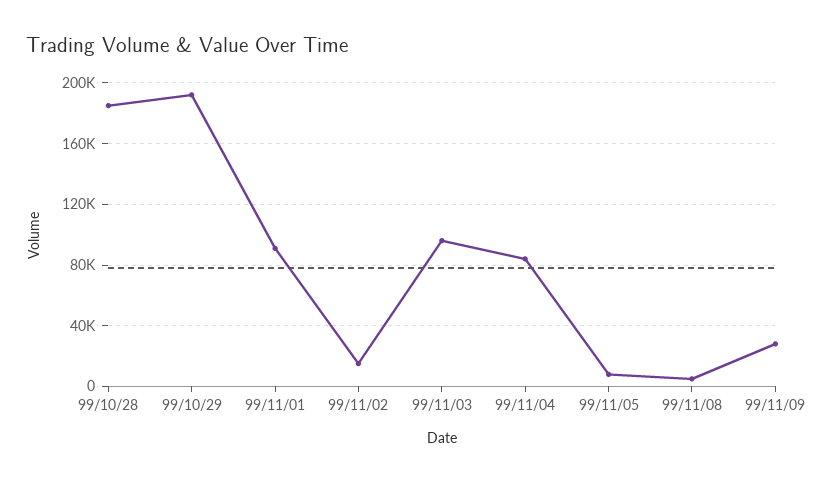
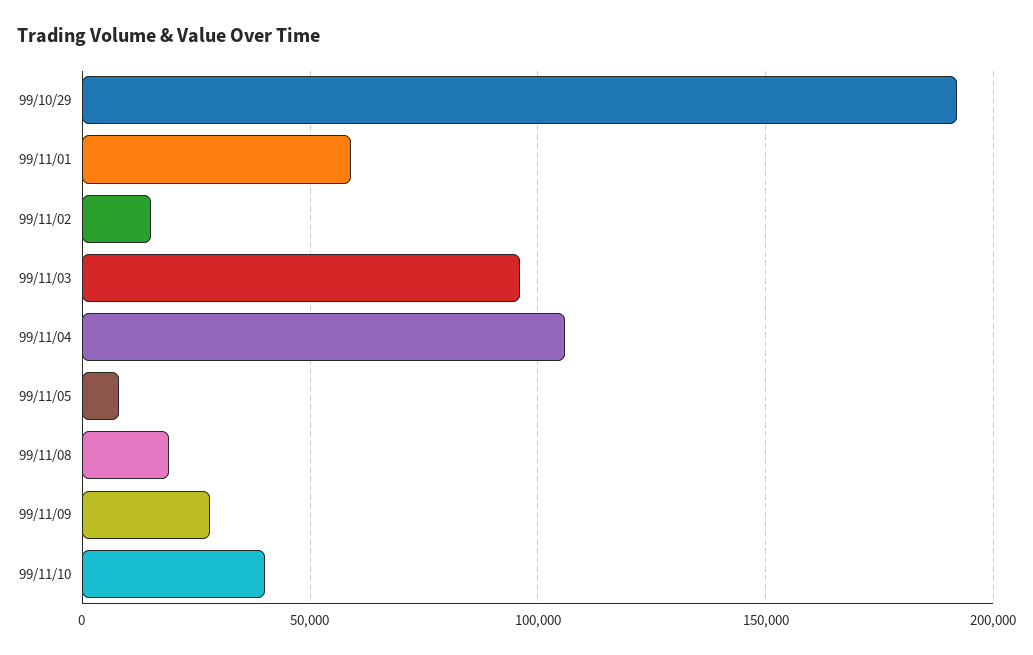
99/10/28: 185000 -> none
99/11/01: 90000 -> 60000
99/11/04: 85000 -> 105000
99/11/08: 5000 -> 20000
99/11/10: none -> 40000

